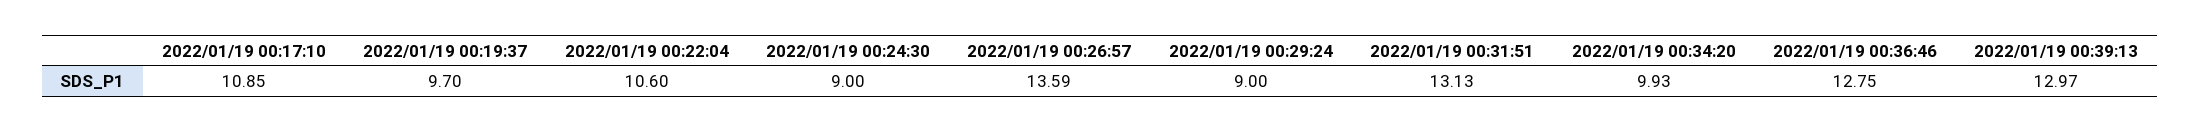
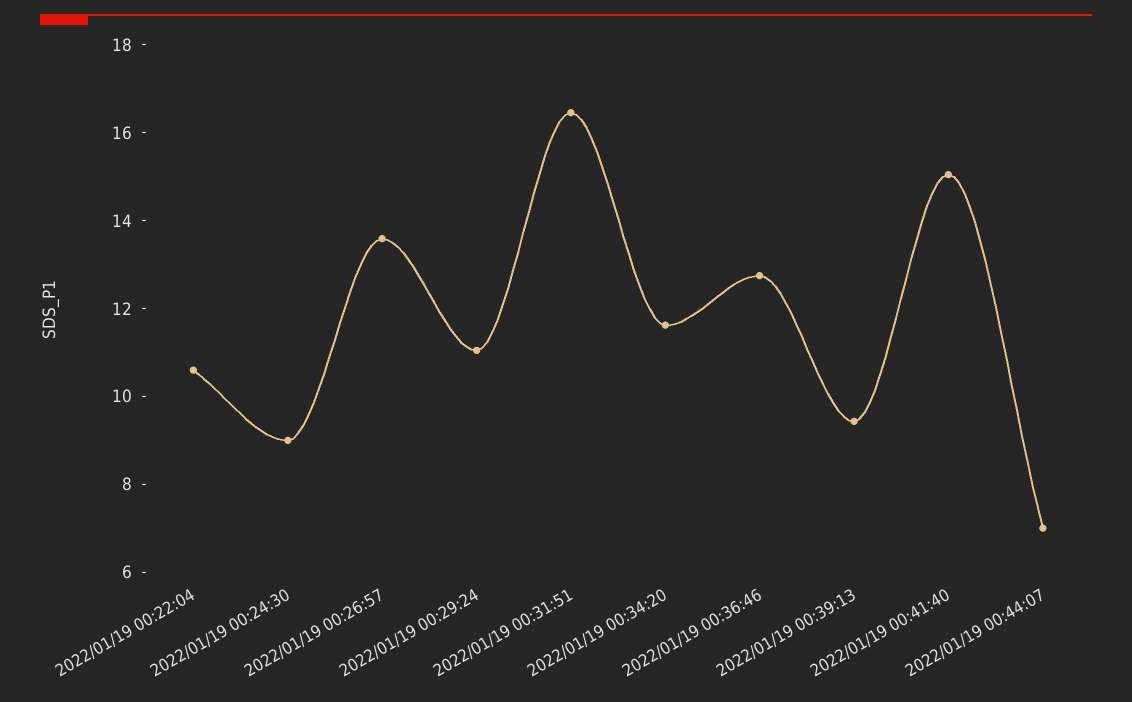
2022/01/19 00:17:10: 10.85 -> none
2022/01/19 00:19:37: 9.7 -> none
2022/01/19 00:29:24: 9 -> 11
2022/01/19 00:31:51: 13.13 -> 16.5
2022/01/19 00:34:20: 9.93 -> 11.5
2022/01/19 00:39:13: 12.97 -> 9.5
2022/01/19 00:41:40: none -> 15
2022/01/19 00:44:07: none -> 7

